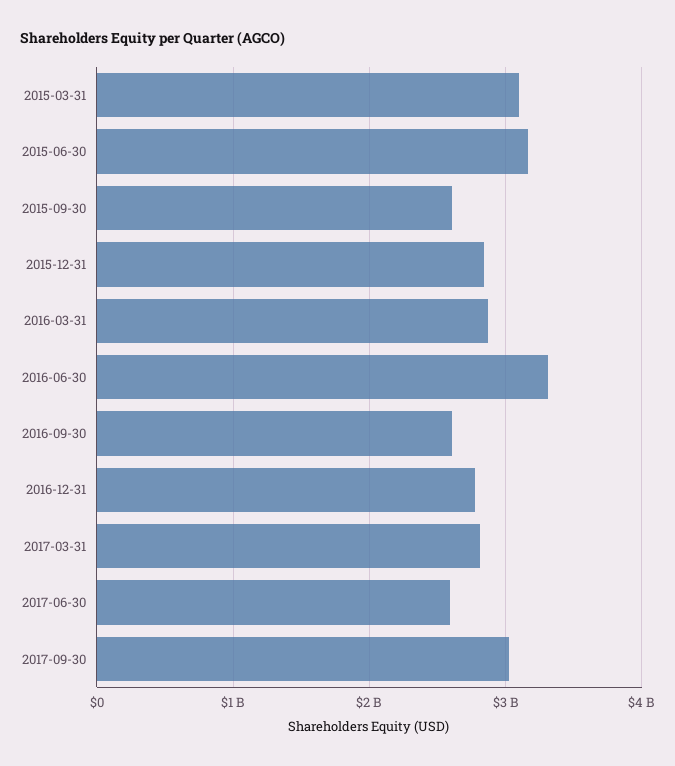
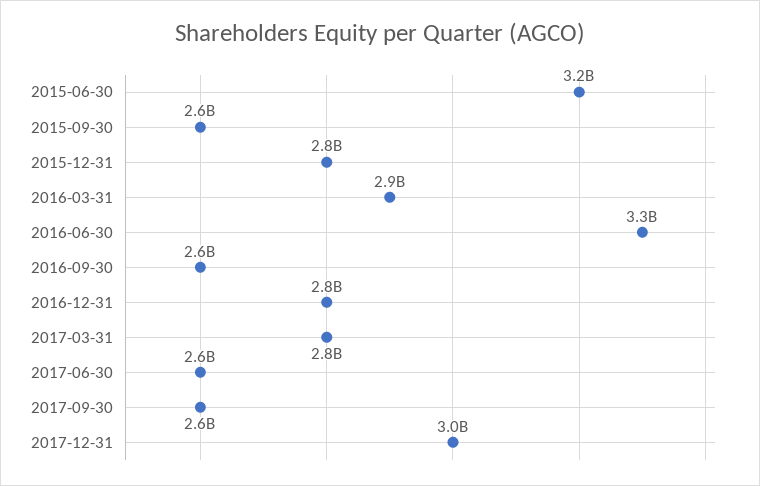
2015-03-31: 3100000000 -> none
2017-09-30: 3000000000 -> 2600000000
2017-12-31: none -> 3000000000

